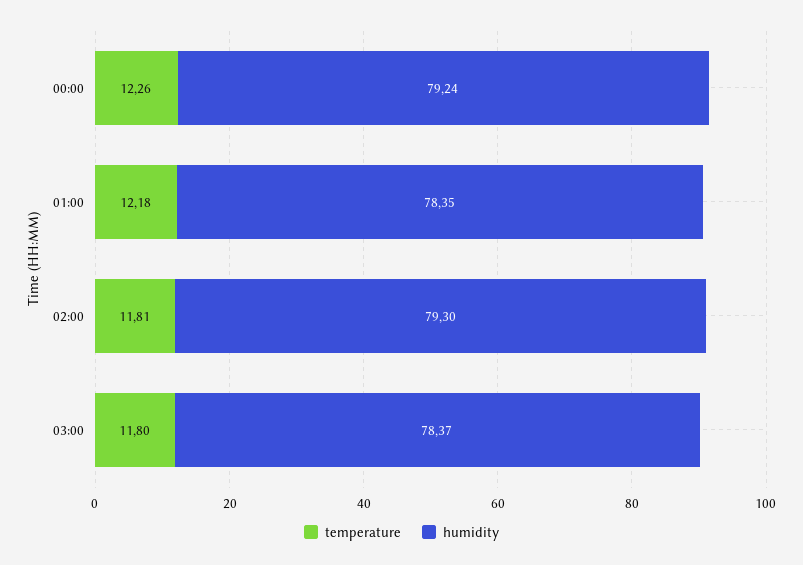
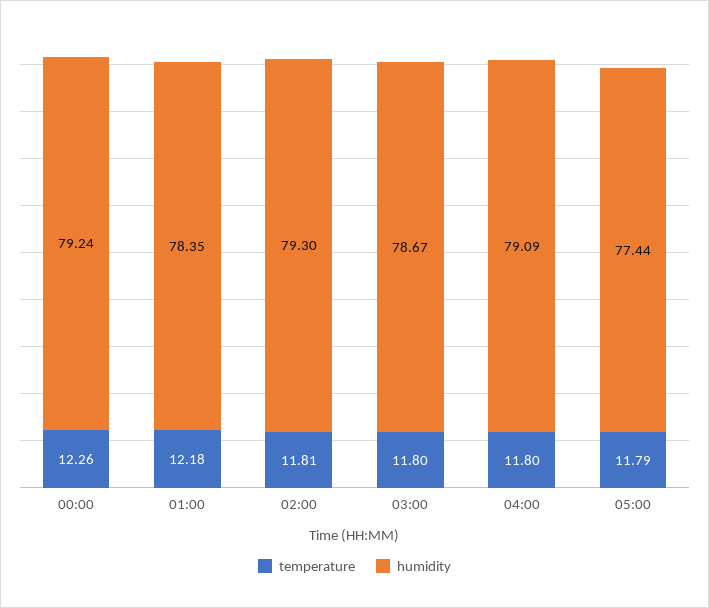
humidity, 03:00: 78.37 -> 78.67
temperature, 04:00: none -> 11.8
humidity, 04:00: none -> 79.09
temperature, 05:00: none -> 11.79
humidity, 05:00: none -> 77.44

